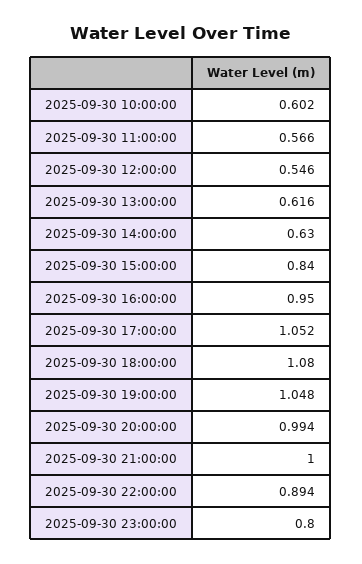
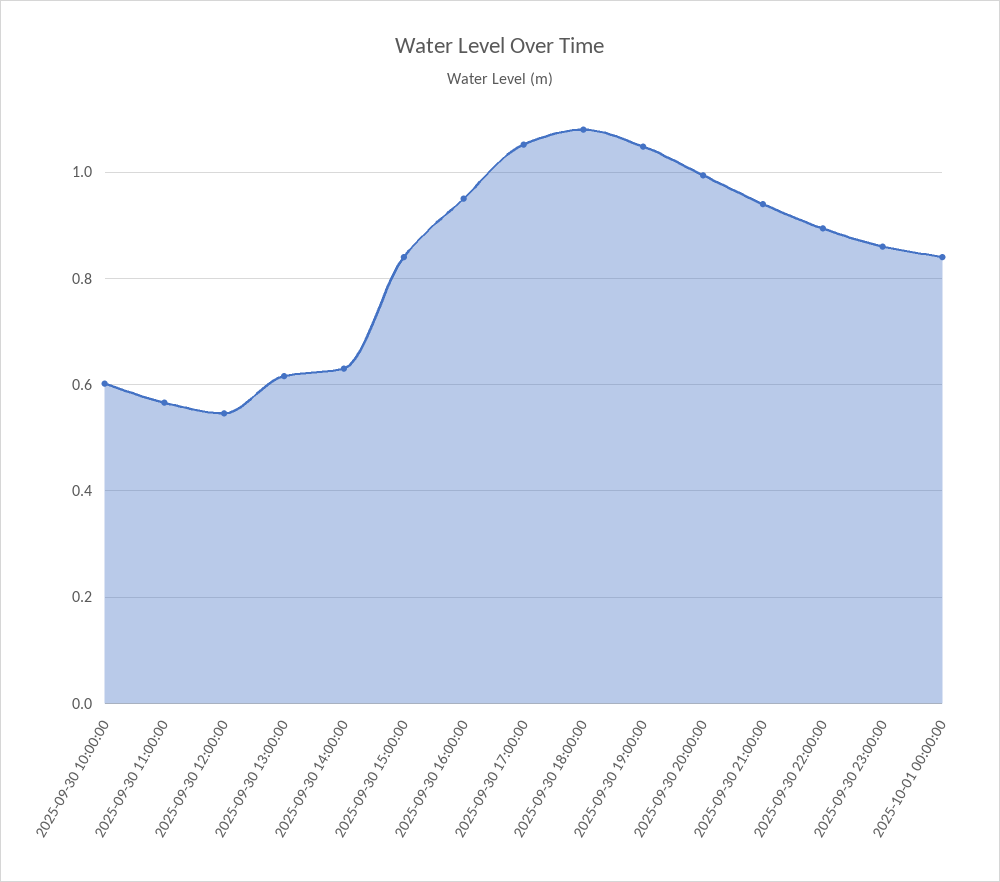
2025-09-30 21:00:00: 1 -> 0.94
2025-09-30 23:00:00: 0.8 -> 0.86
2025-10-01 00:00:00: none -> 0.84

